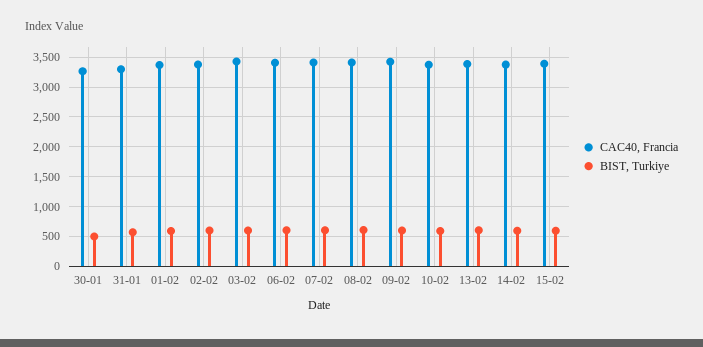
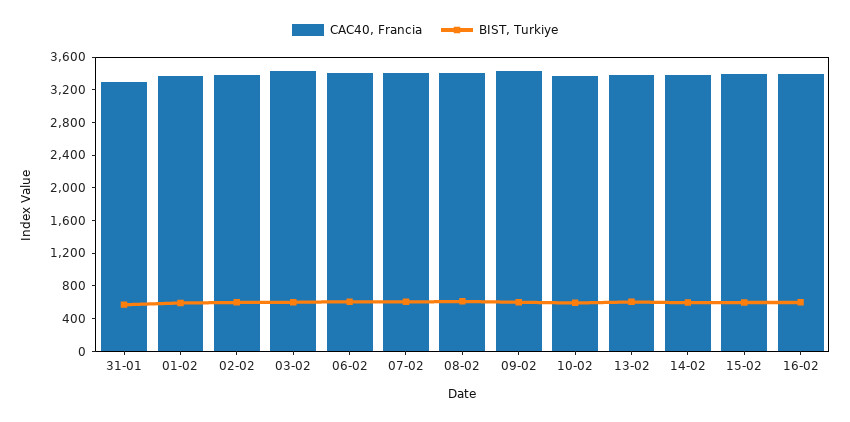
CAC40, Francia, 30-01: 3250 -> none
BIST, Turkiye, 30-01: 500 -> none
CAC40, Francia, 16-02: none -> 3400
BIST, Turkiye, 16-02: none -> 600

